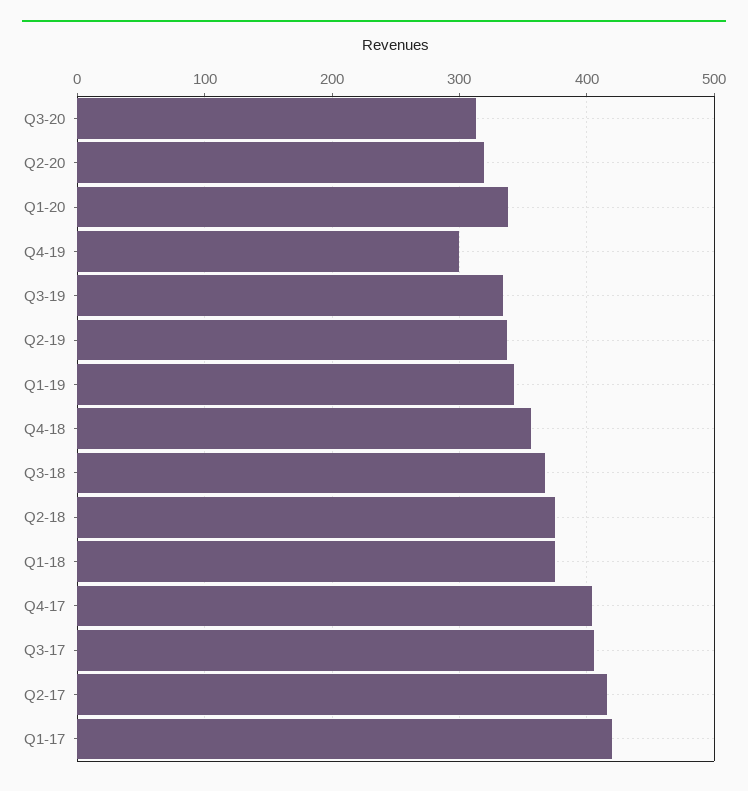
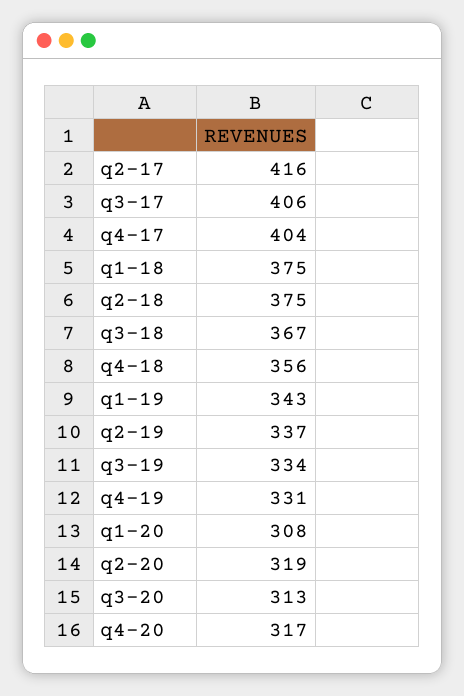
Q1-20: 340 -> 308
Q4-19: 300 -> 331
Q1-17: 420 -> none
q4-20: none -> 317

